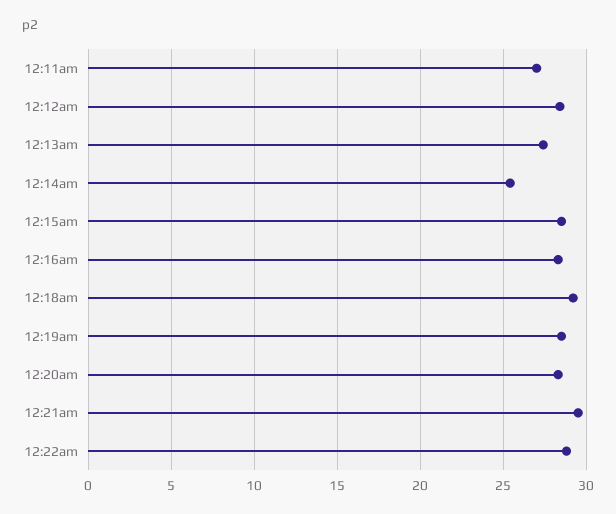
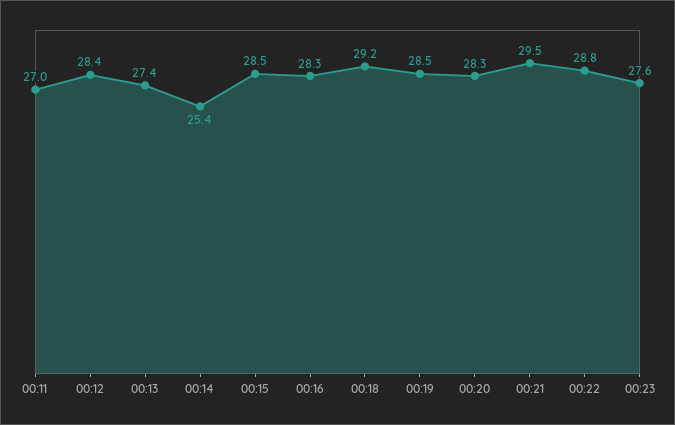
00:23: none -> 27.6

